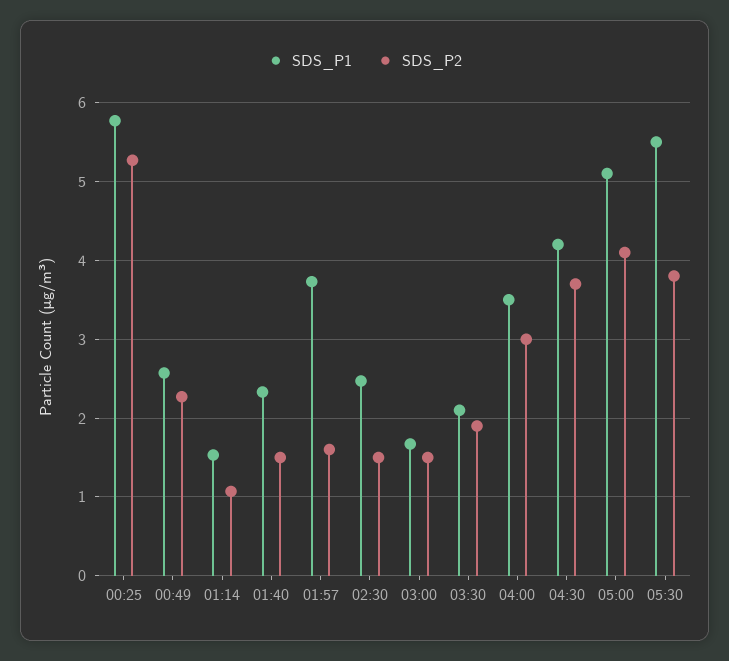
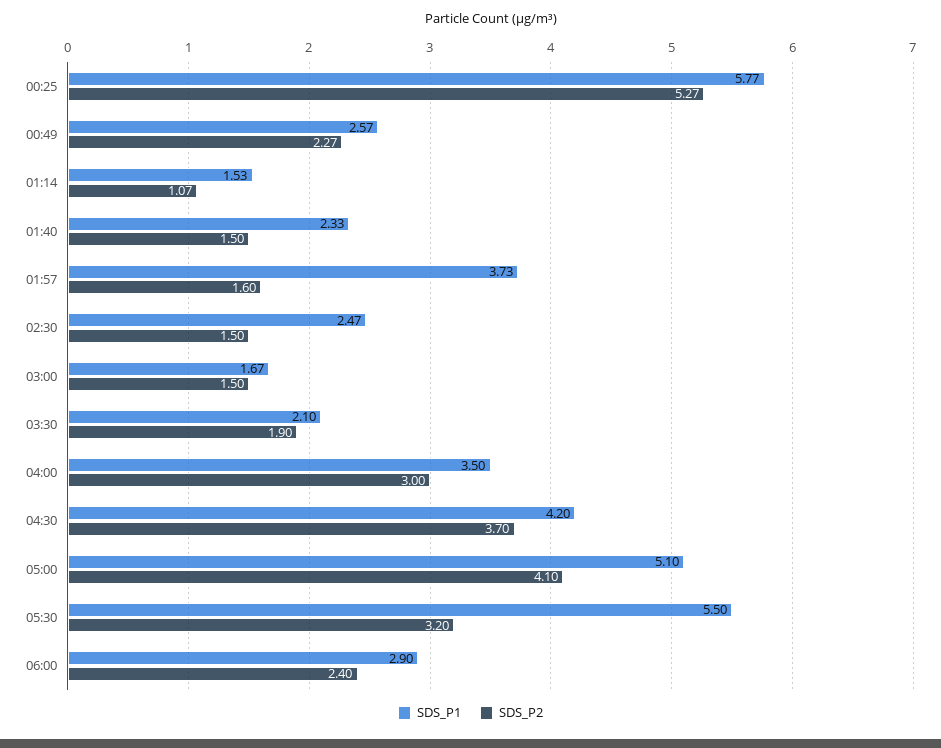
SDS_P2, 05:30: 3.8 -> 3.2
SDS_P1, 06:00: none -> 2.9
SDS_P2, 06:00: none -> 2.4

